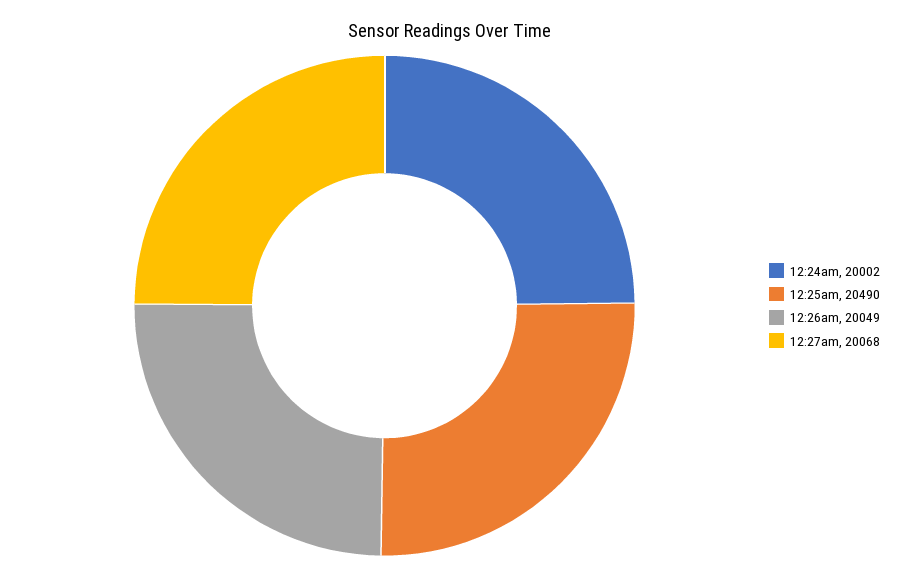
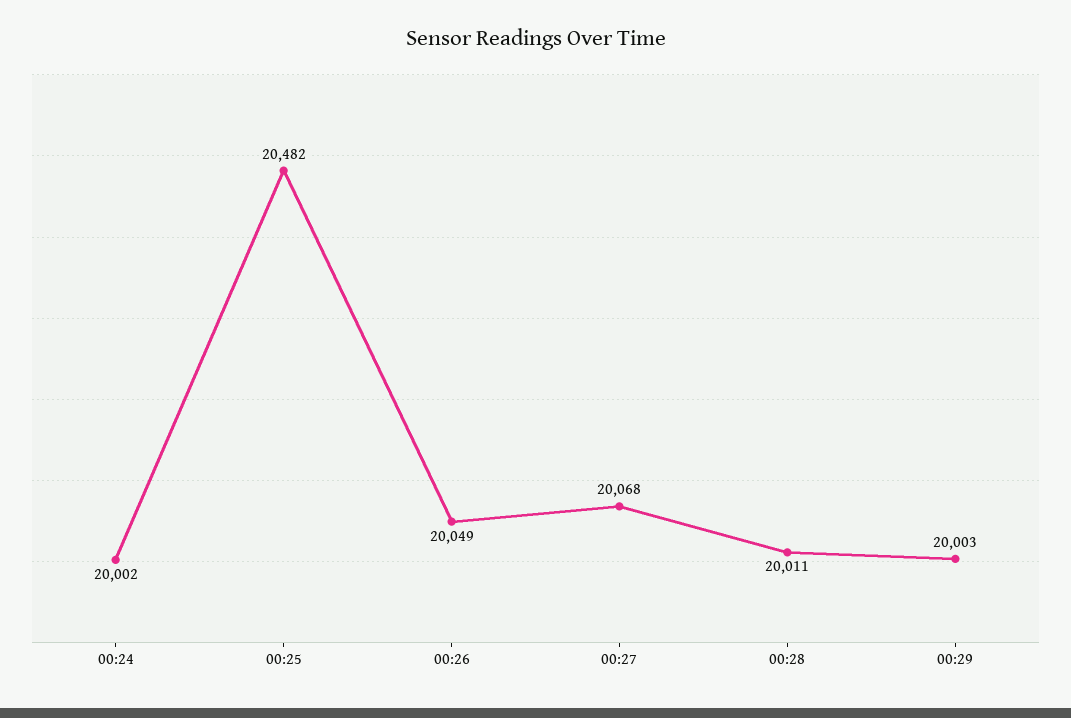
12:25am: 20490 -> 20482
00:28: none -> 20011
00:29: none -> 20003

